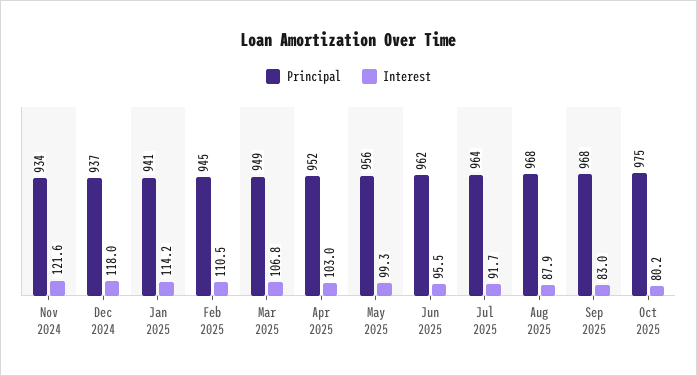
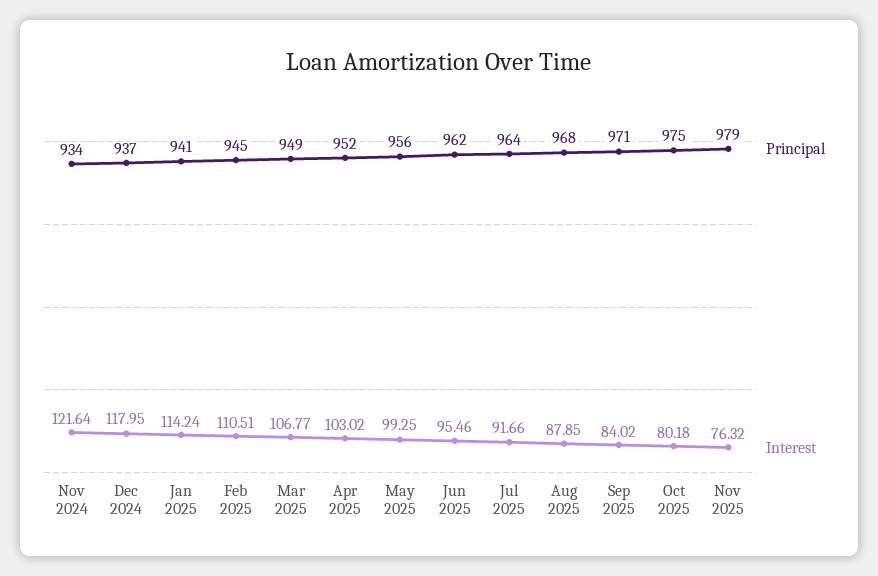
Principal, Sep 2025: 968 -> 971
Interest, Sep 2025: 83 -> 84.02
Principal, Nov 2025: none -> 979
Interest, Nov 2025: none -> 76.32

